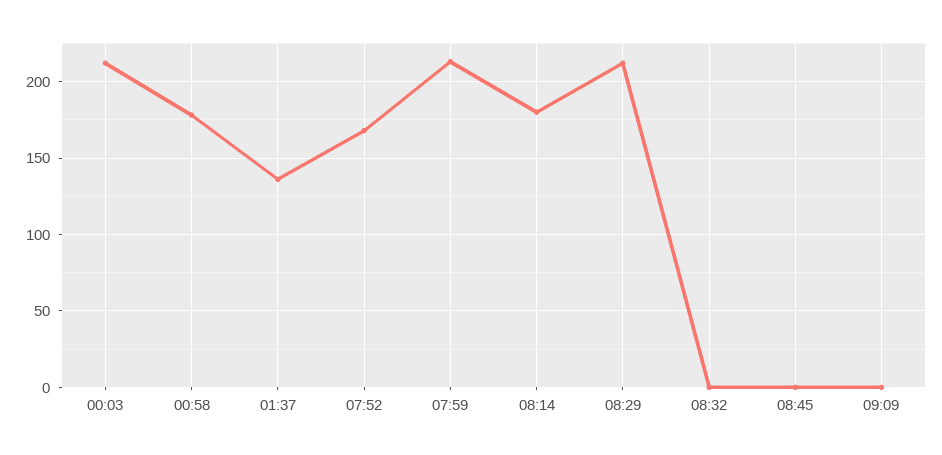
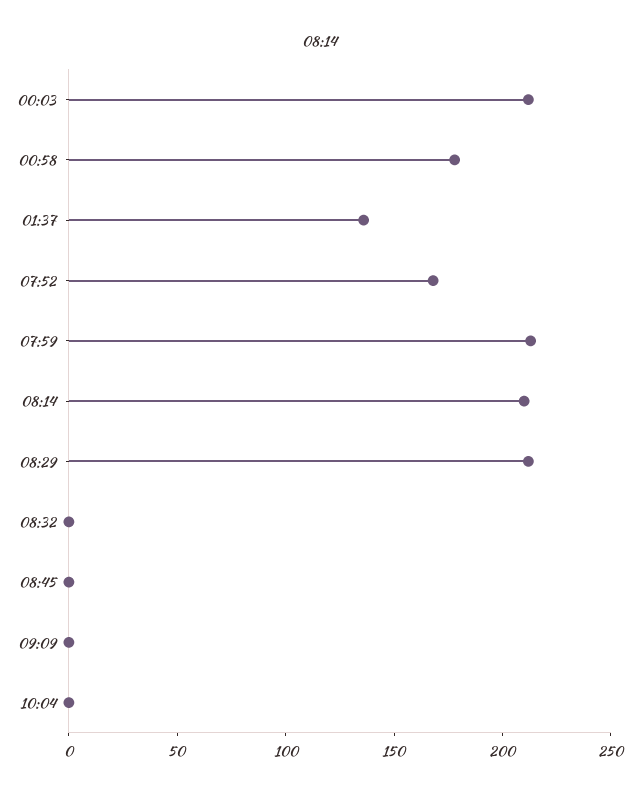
08:14: 180 -> 210
10:04: none -> 0

